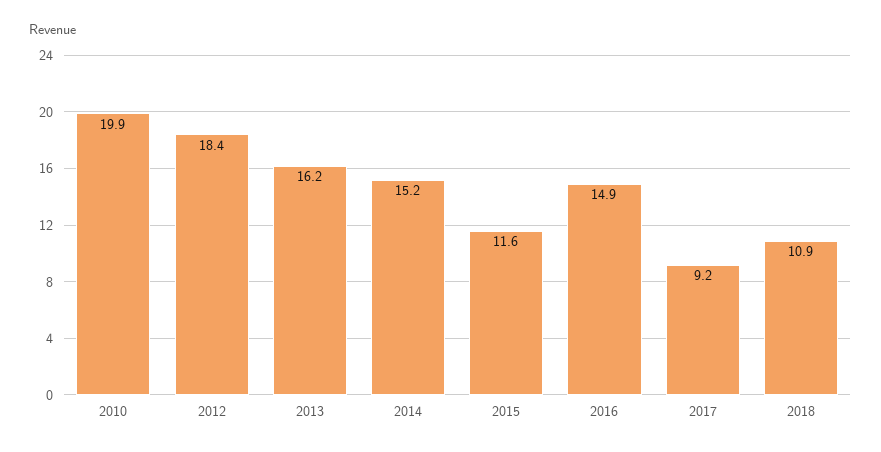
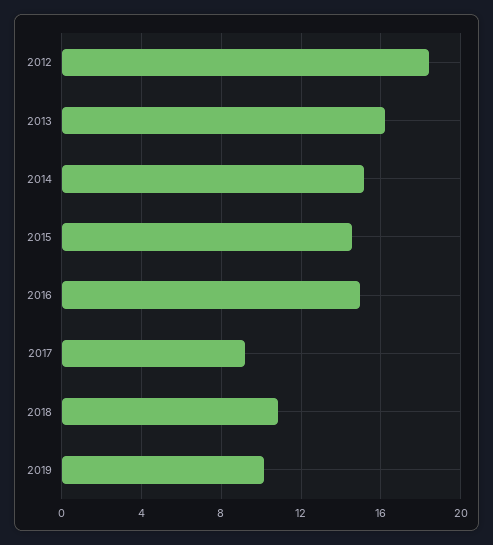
2010: 19.9 -> none
2015: 11.6 -> 14.5
2019: none -> 10

